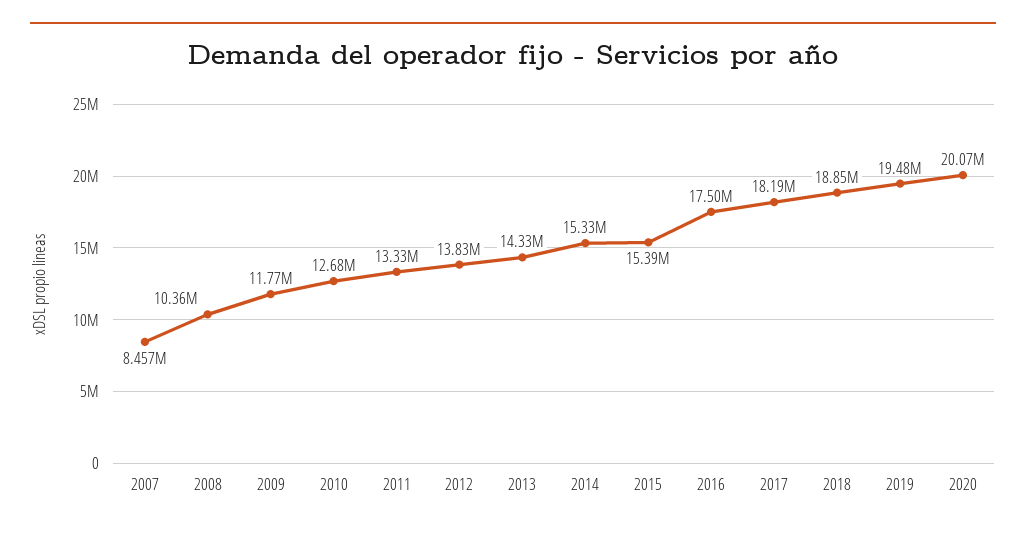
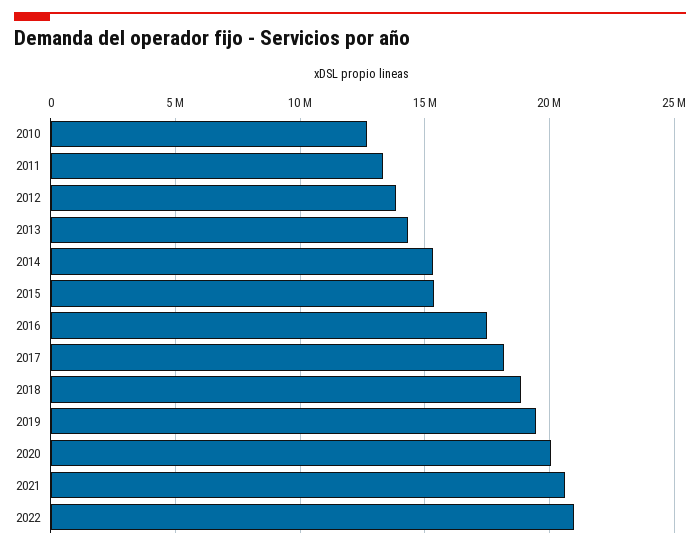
2007: 8457000 -> none
2008: 10360000 -> none
2009: 11770000 -> none
2021: none -> 20500000
2022: none -> 21000000

